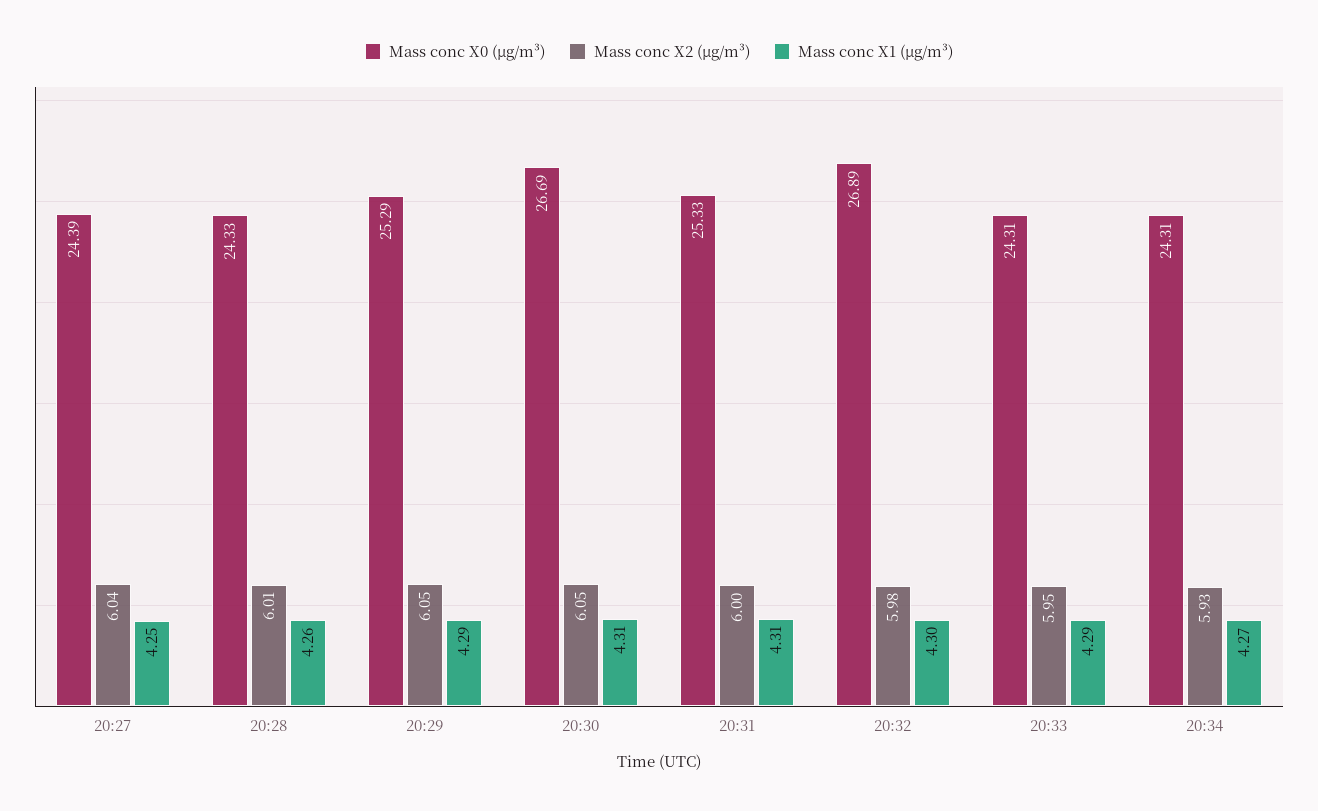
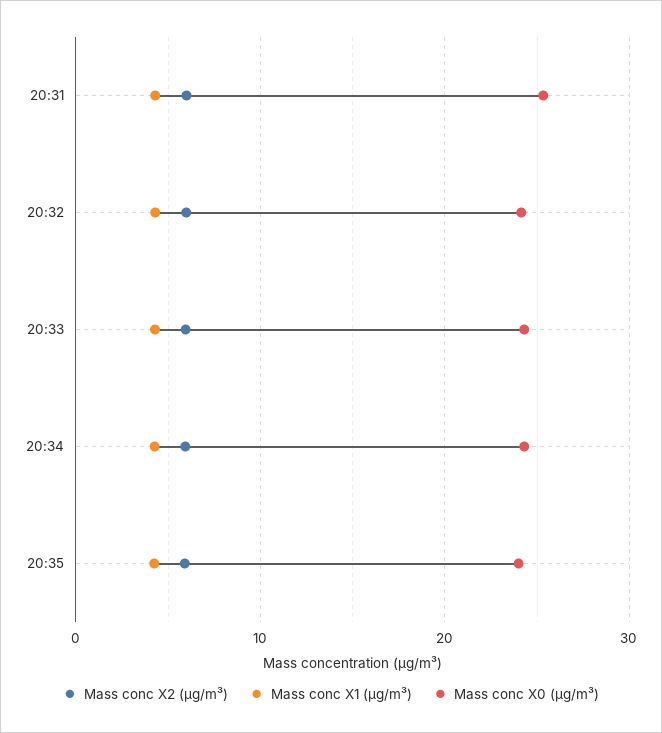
Mass conc X0 (μg/m³), 20:27: 24.39 -> none
Mass conc X2 (μg/m³), 20:27: 6.04 -> none
Mass conc X1 (μg/m³), 20:27: 4.25 -> none
Mass conc X0 (μg/m³), 20:28: 24.33 -> none
Mass conc X2 (μg/m³), 20:28: 6.01 -> none
Mass conc X1 (μg/m³), 20:28: 4.26 -> none
Mass conc X0 (μg/m³), 20:29: 25.29 -> none
Mass conc X2 (μg/m³), 20:29: 6.05 -> none
Mass conc X1 (μg/m³), 20:29: 4.29 -> none
Mass conc X0 (μg/m³), 20:30: 26.69 -> none
Mass conc X2 (μg/m³), 20:30: 6.05 -> none
Mass conc X1 (μg/m³), 20:30: 4.31 -> none
Mass conc X0 (μg/m³), 20:32: 26.89 -> 24
Mass conc X2 (μg/m³), 20:35: none -> 6
Mass conc X1 (μg/m³), 20:35: none -> 4
Mass conc X0 (μg/m³), 20:35: none -> 24

